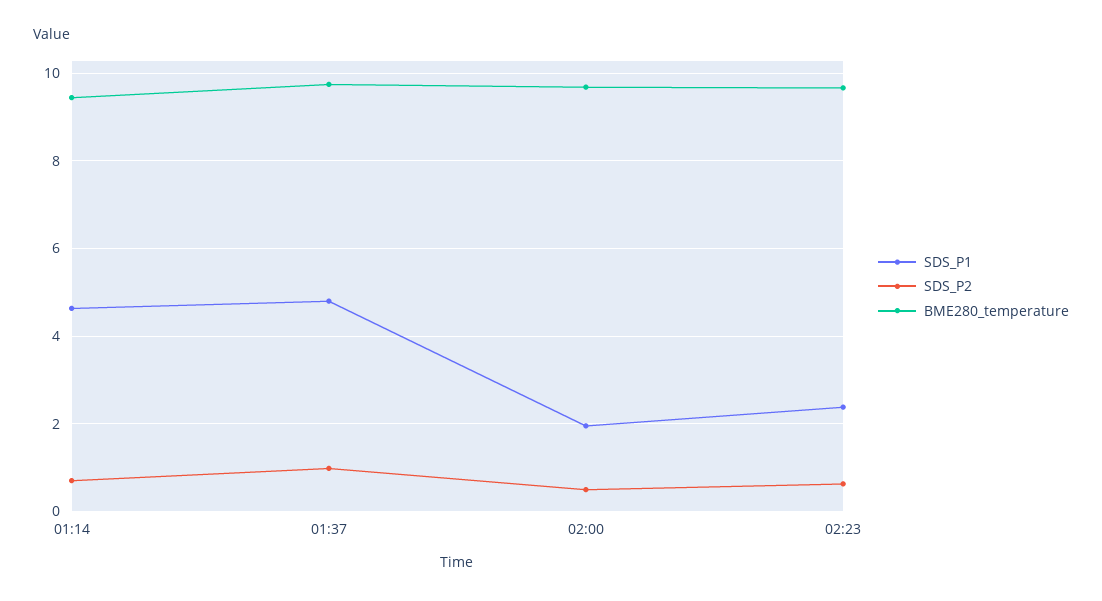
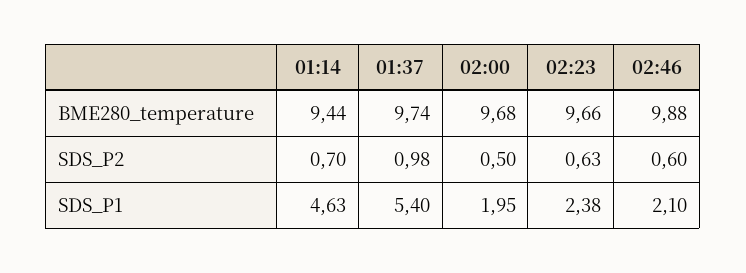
SDS_P1, 01:37: 4.8 -> 5.4
BME280_temperature, 02:46: none -> 9.88
SDS_P2, 02:46: none -> 0.6
SDS_P1, 02:46: none -> 2.1

